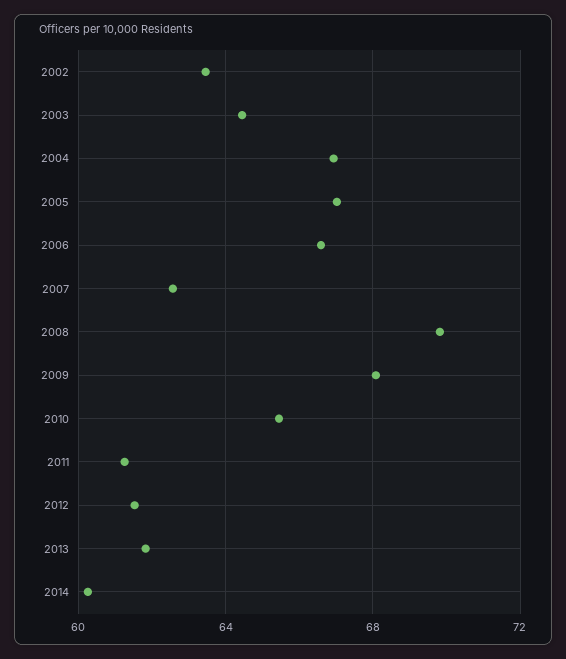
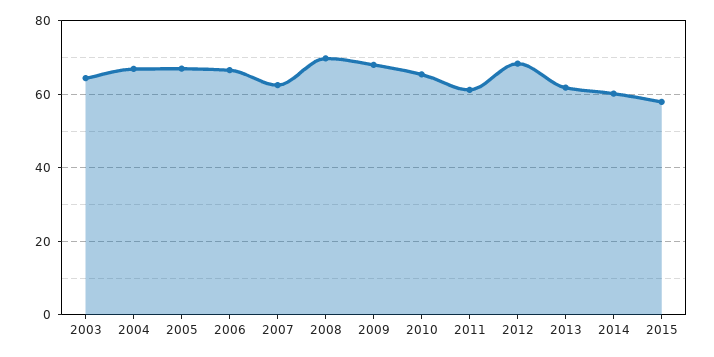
2002: 63.5 -> none
2012: 61.5 -> 68
2015: none -> 58

